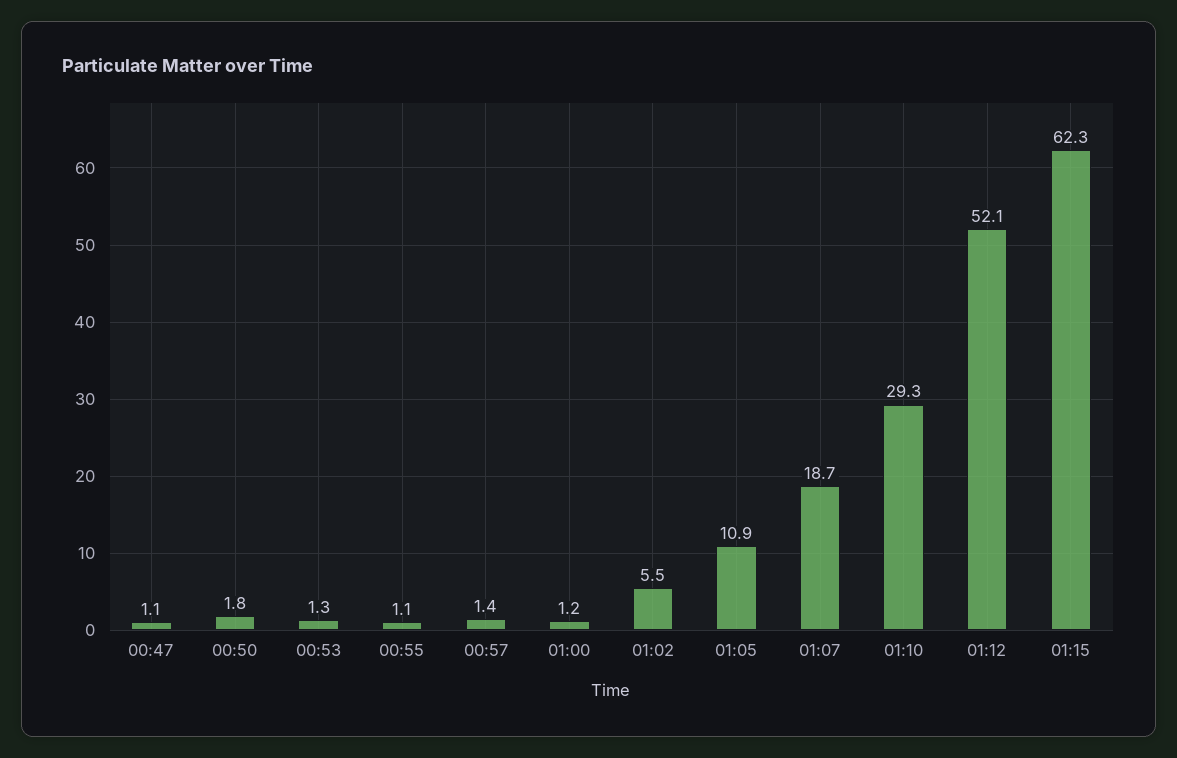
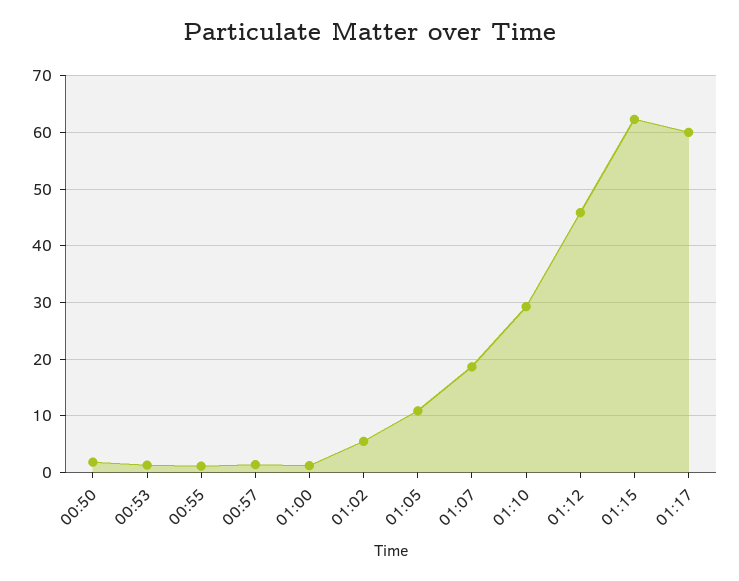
00:47: 1.1 -> none
01:12: 52.1 -> 46
01:17: none -> 60

